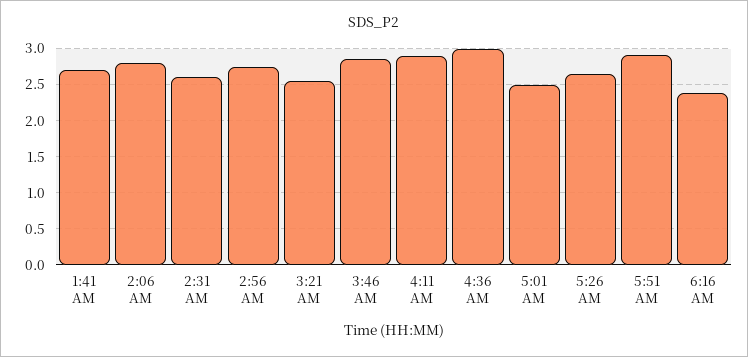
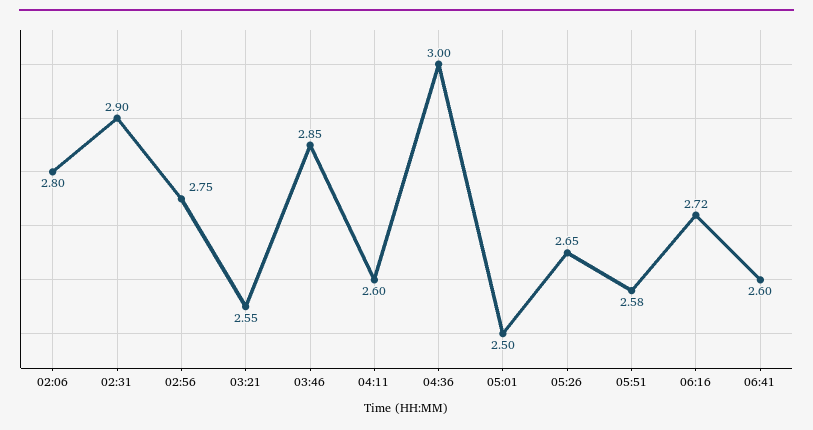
1:41 AM: 2.7 -> none
2:31 AM: 2.6 -> 2.9
4:11 AM: 2.9 -> 2.6
5:51 AM: 2.9 -> 2.58
6:16 AM: 2.4 -> 2.72
06:41: none -> 2.6

